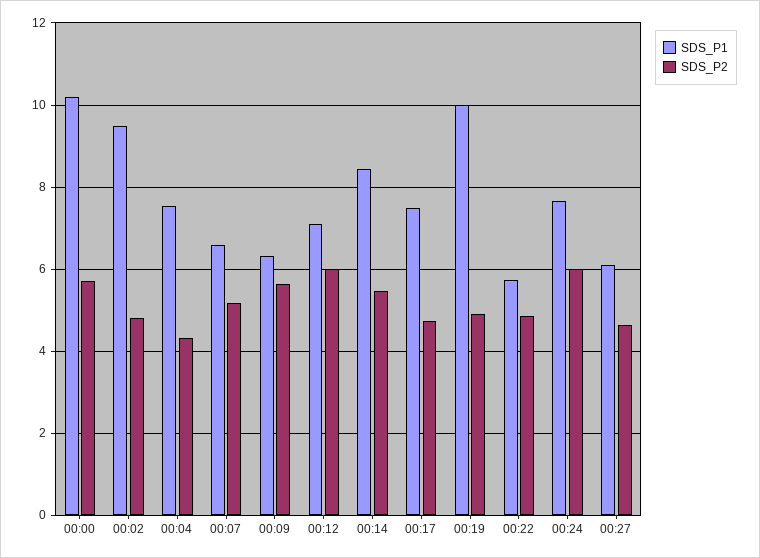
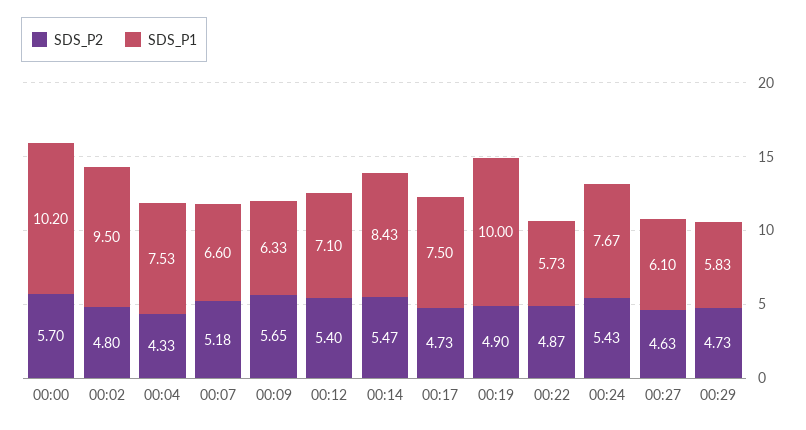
SDS_P2, 00:12: 6 -> 5.4
SDS_P2, 00:24: 6 -> 5.43
SDS_P2, 00:29: none -> 4.73
SDS_P1, 00:29: none -> 5.83

